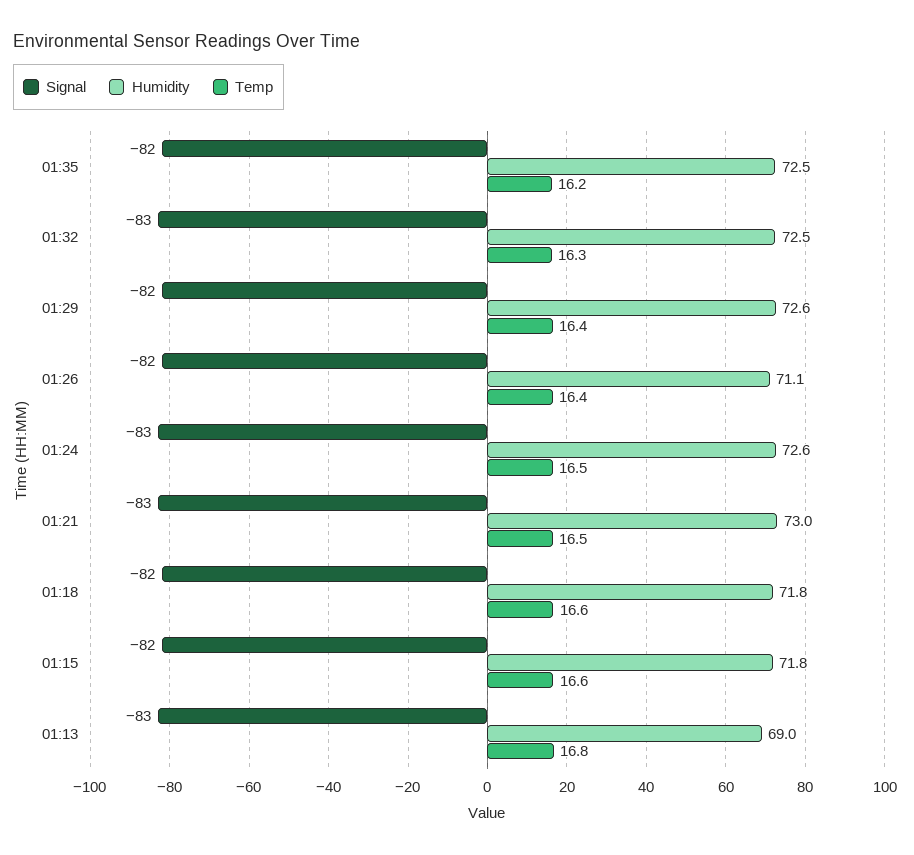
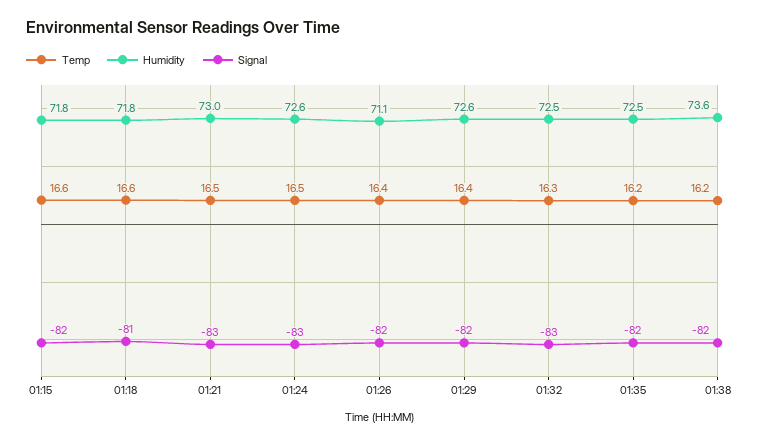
Signal, 01:18: -82 -> -81
Signal, 01:13: -83 -> none
Humidity, 01:13: 69 -> none
Temp, 01:13: 16.8 -> none
Temp, 01:38: none -> 16.2
Humidity, 01:38: none -> 73.6
Signal, 01:38: none -> -82

